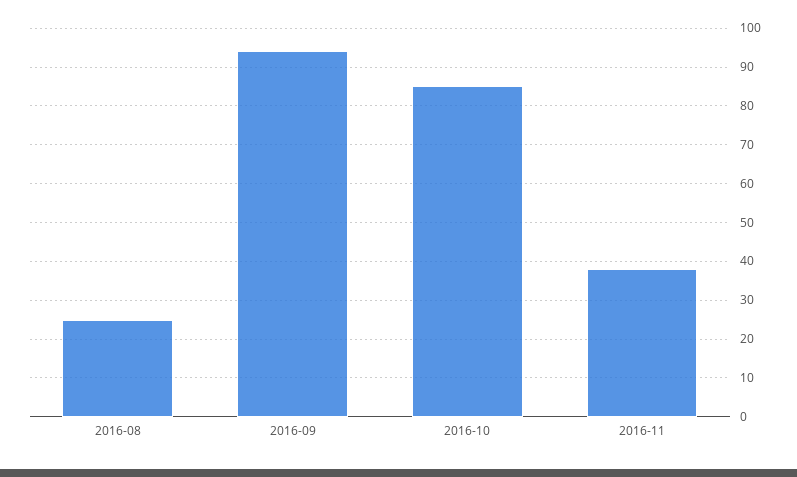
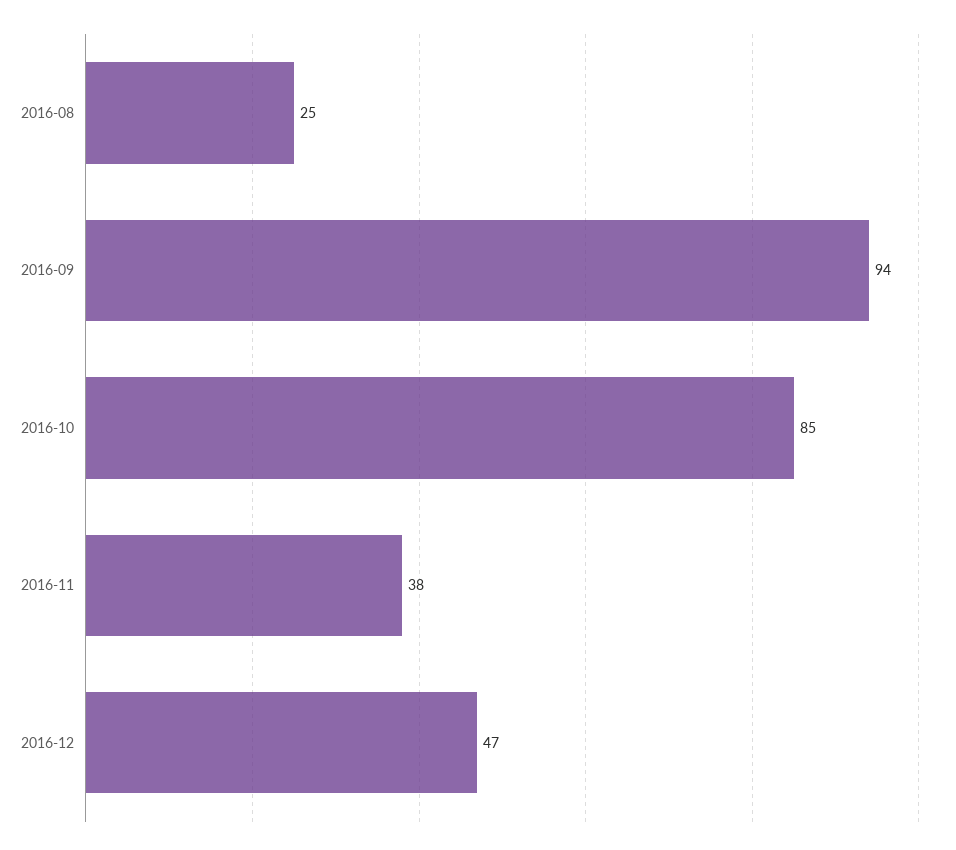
2016-12: none -> 47

